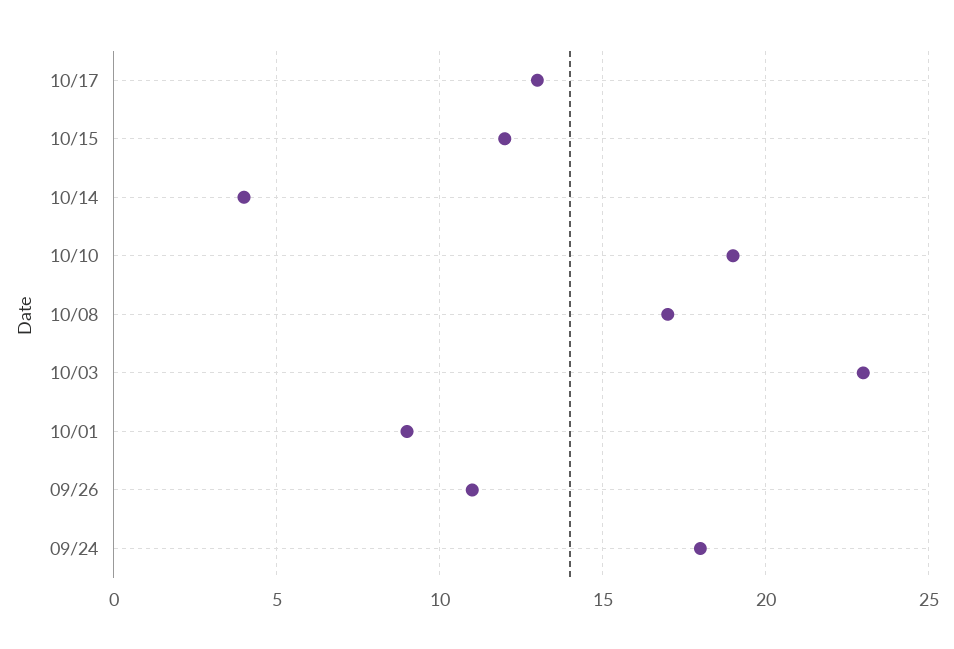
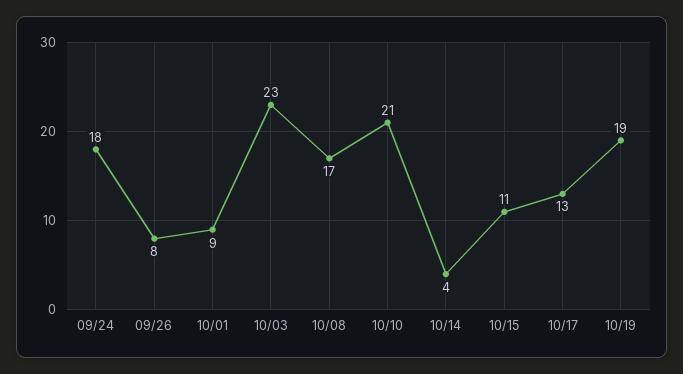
10/15: 12 -> 11
10/10: 19 -> 21
09/26: 11 -> 8
10/19: none -> 19

